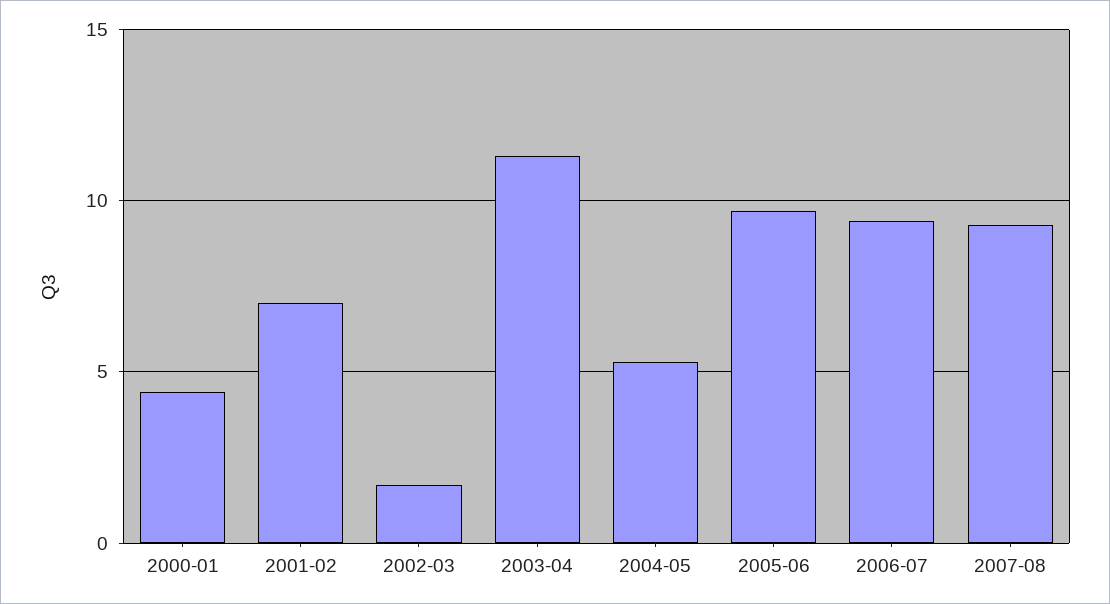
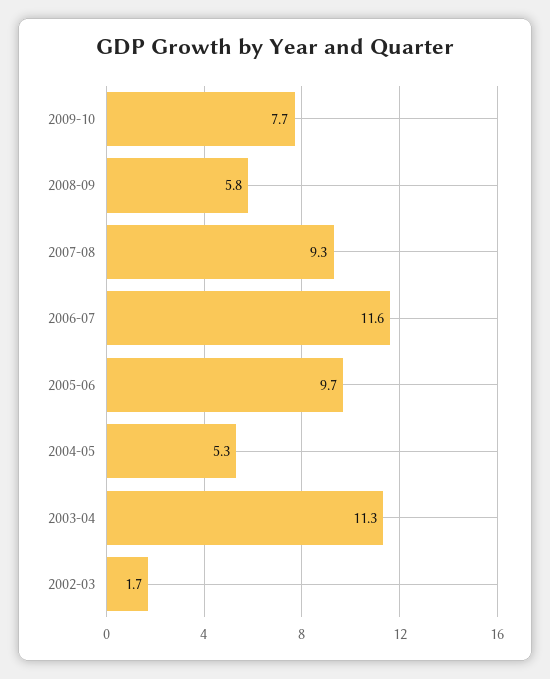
2000-01: 4.5 -> none
2001-02: 7 -> none
2006-07: 9.5 -> 11.6
2009-10: none -> 7.7
2008-09: none -> 5.8

